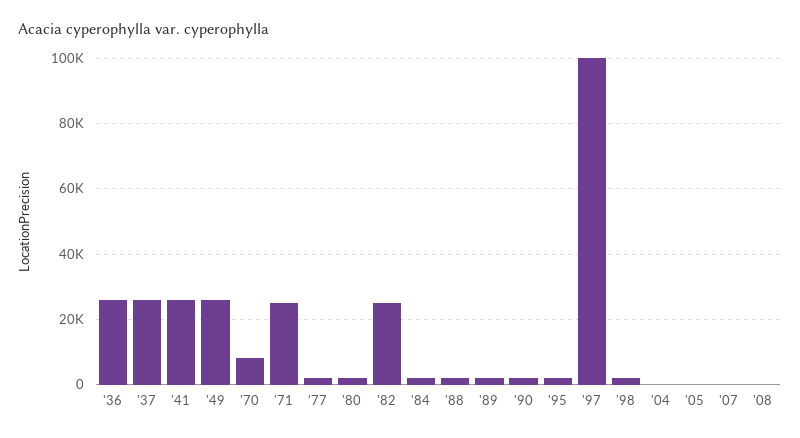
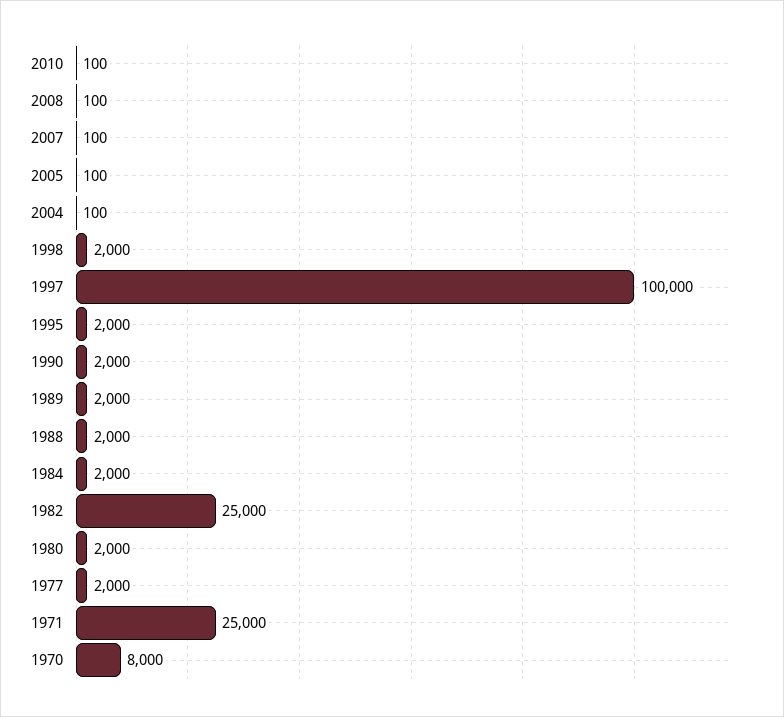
'36: 26000 -> none
'37: 26000 -> none
'41: 26000 -> none
'49: 26000 -> none
2010: none -> 100

